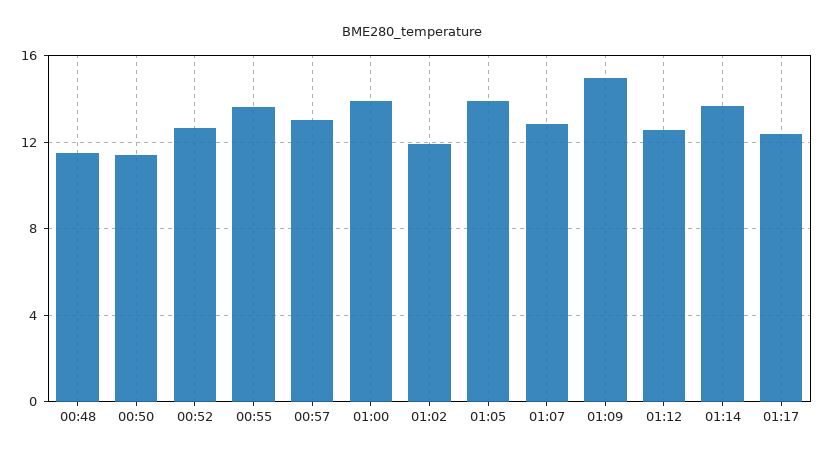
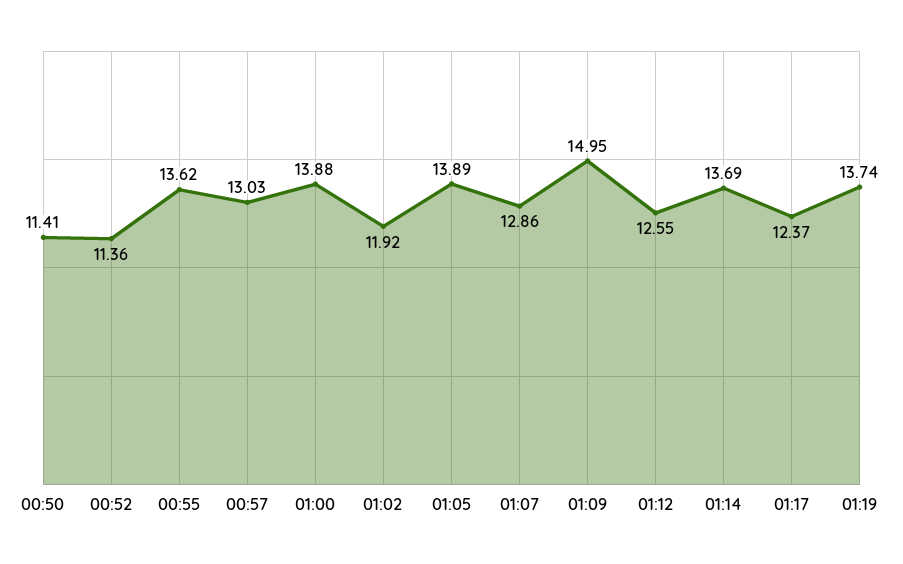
00:48: 11.5 -> none
00:52: 12.5 -> 11.36
01:19: none -> 13.74

